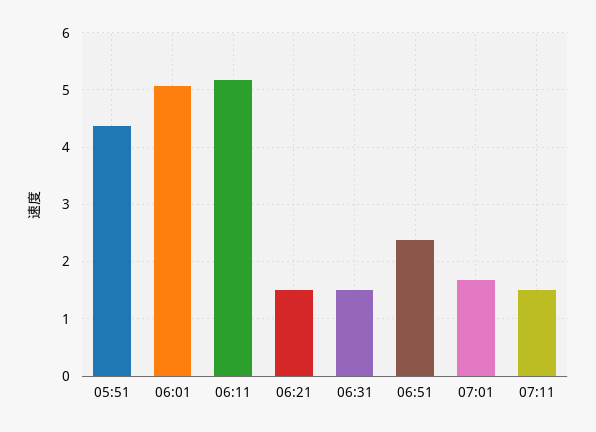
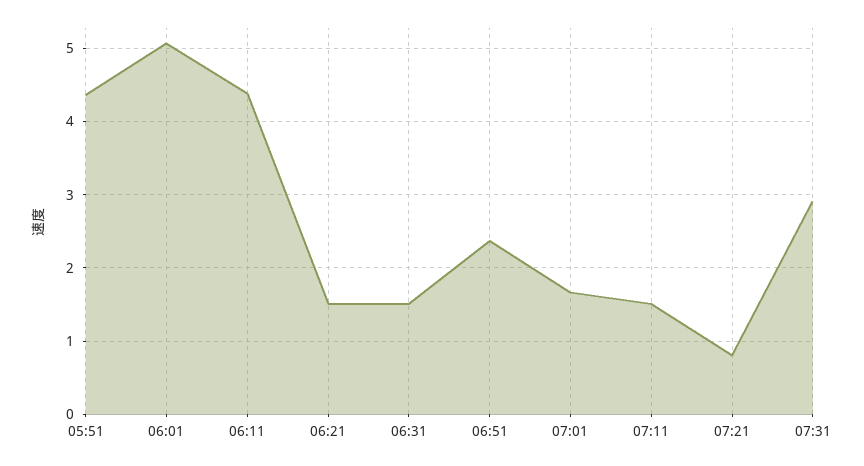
06:11: 5.2 -> 4.4
07:21: none -> 0.8
07:31: none -> 2.9

